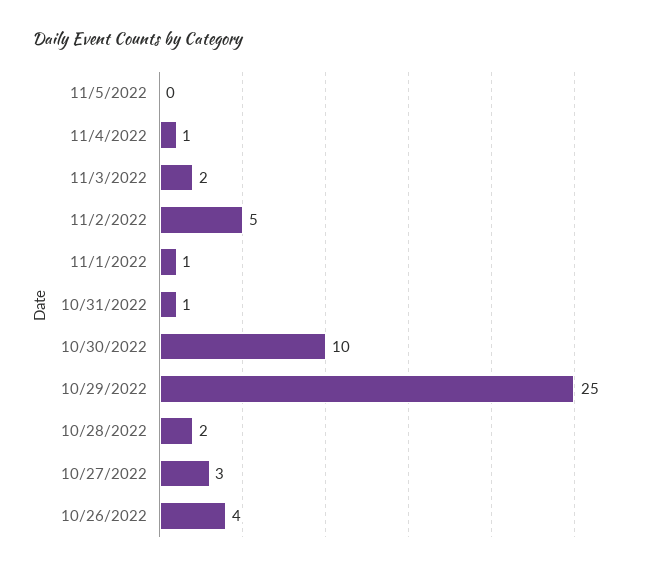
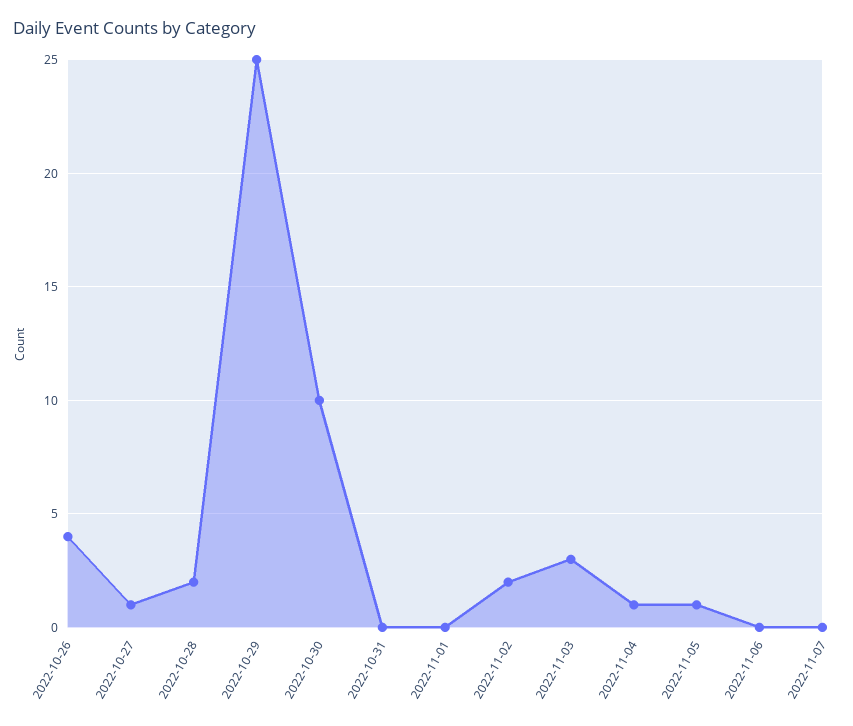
11/5/2022: 0 -> 1
11/3/2022: 2 -> 3
11/2/2022: 5 -> 2
11/1/2022: 1 -> 0
10/31/2022: 1 -> 0
10/27/2022: 3 -> 1
2022-11-06: none -> 0
2022-11-07: none -> 0

